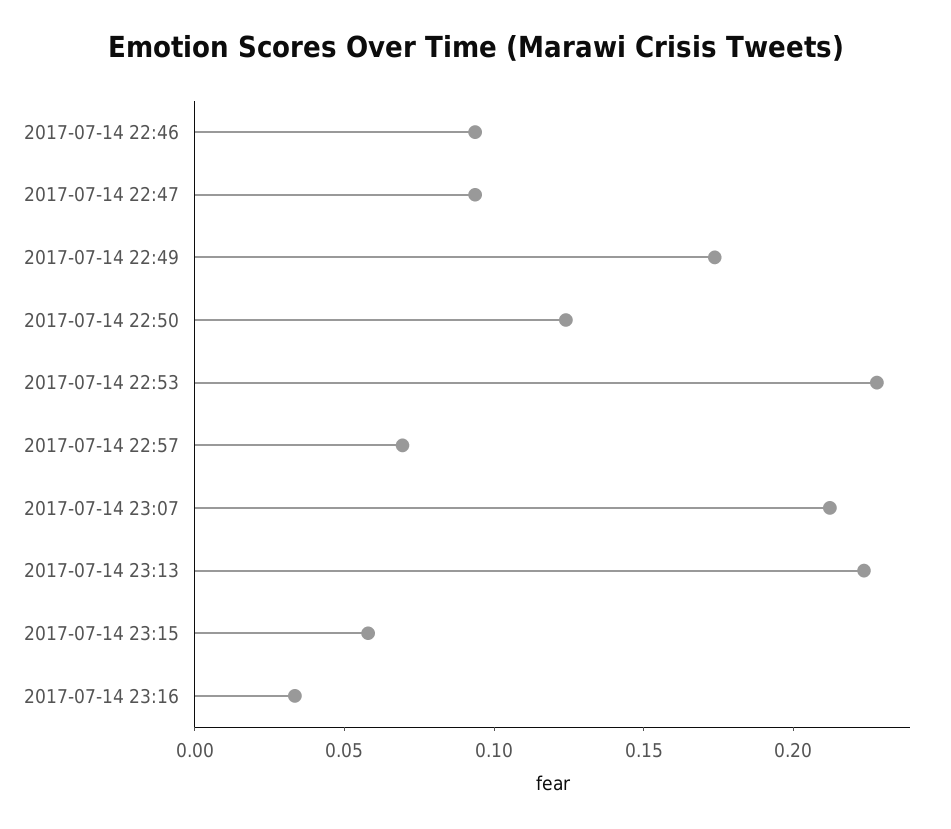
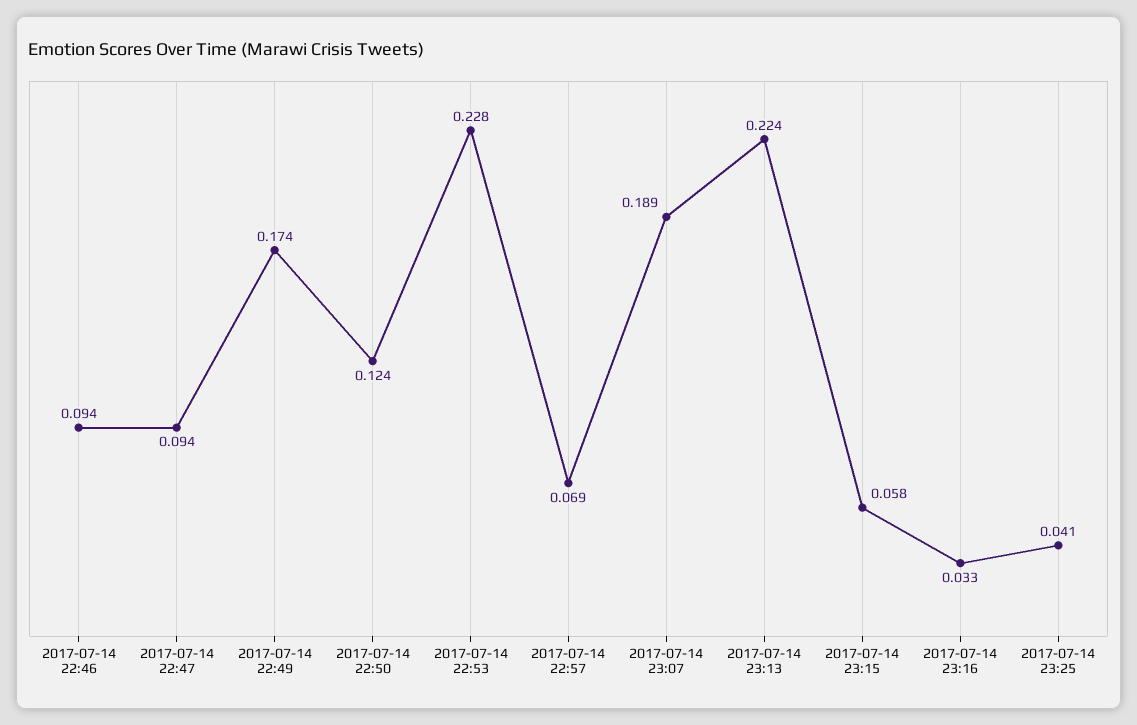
2017-07-14 23:07: 0.21 -> 0.189
2017-07-14 23:25: none -> 0.041

